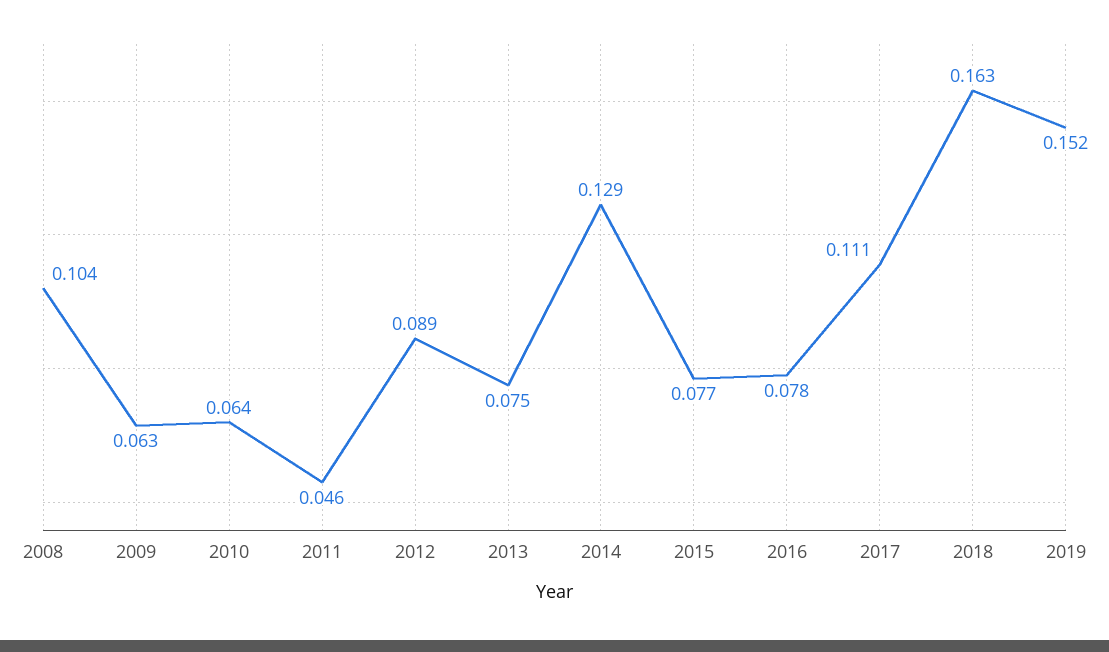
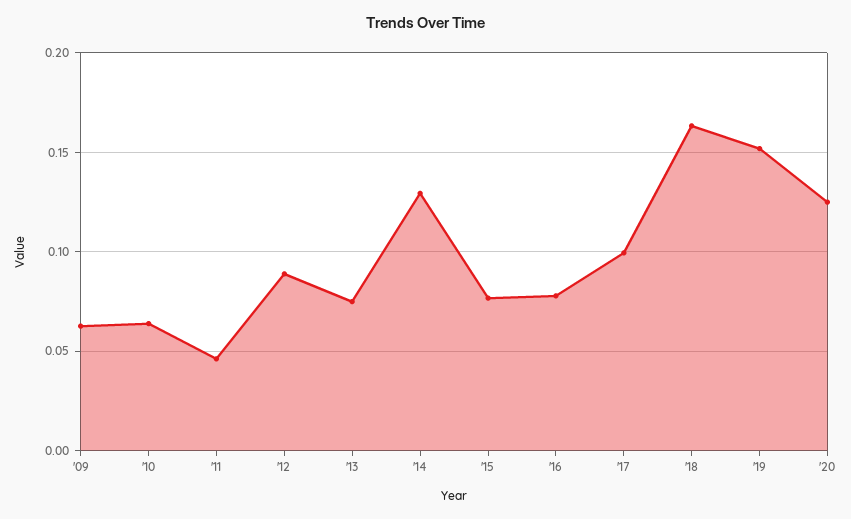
2008: 0.104 -> none
2017: 0.111 -> 0.1
'20: none -> 0.125

